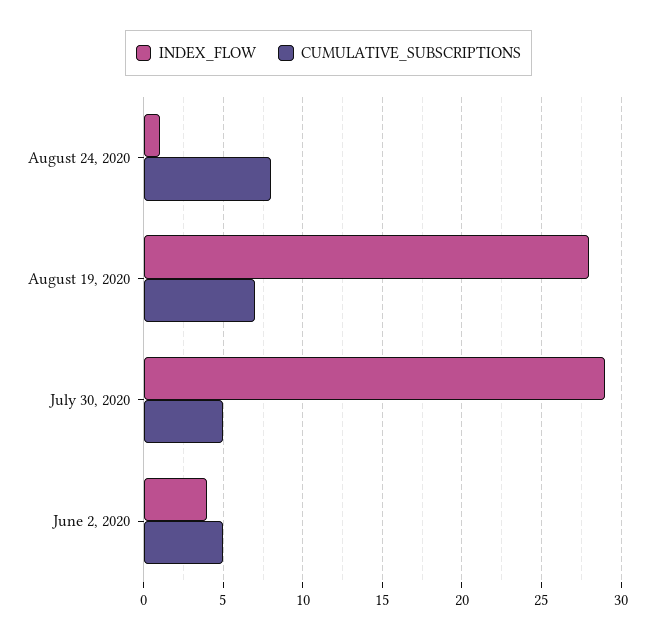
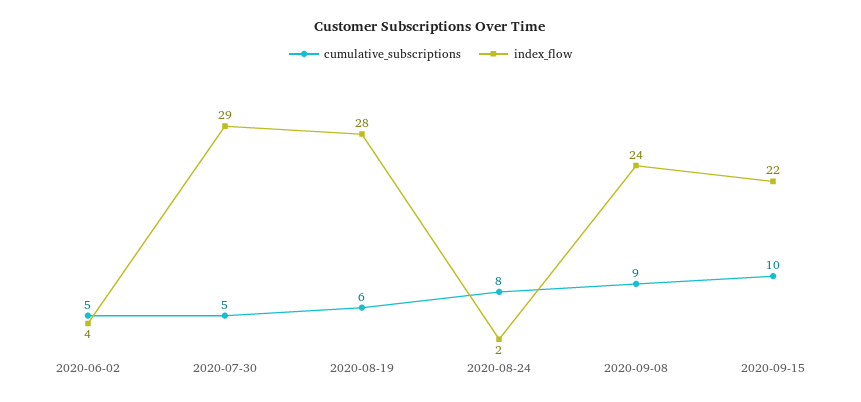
INDEX_FLOW, August 24, 2020: 1 -> 2
CUMULATIVE_SUBSCRIPTIONS, August 19, 2020: 7 -> 6
CUMULATIVE_SUBSCRIPTIONS, 2020-09-08: none -> 9
INDEX_FLOW, 2020-09-08: none -> 24
CUMULATIVE_SUBSCRIPTIONS, 2020-09-15: none -> 10
INDEX_FLOW, 2020-09-15: none -> 22

